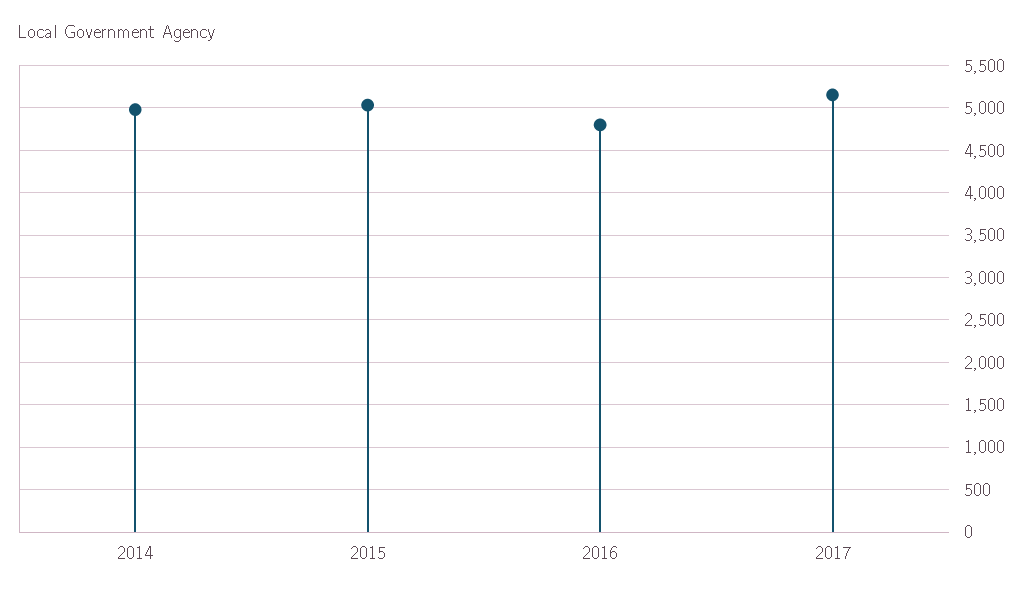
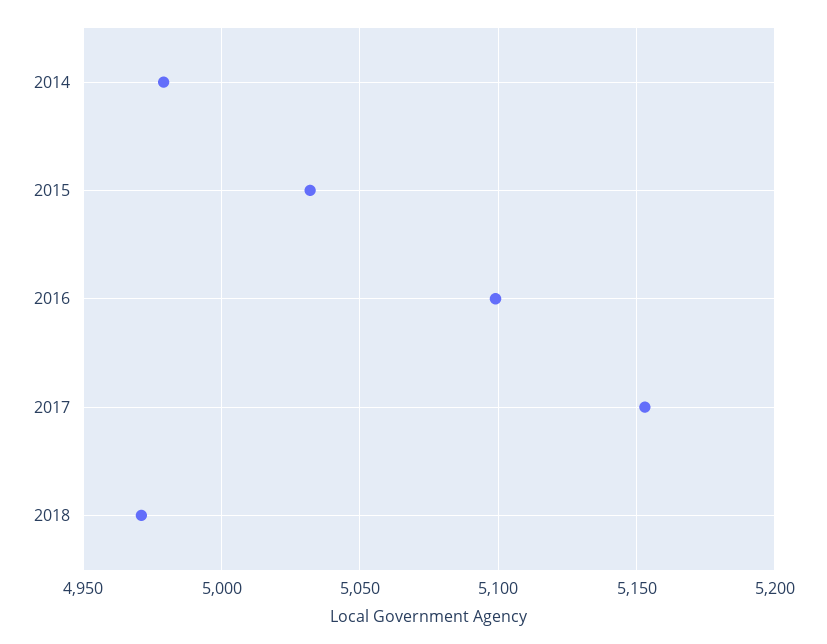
2016: 4800 -> 5100
2018: none -> 4970

